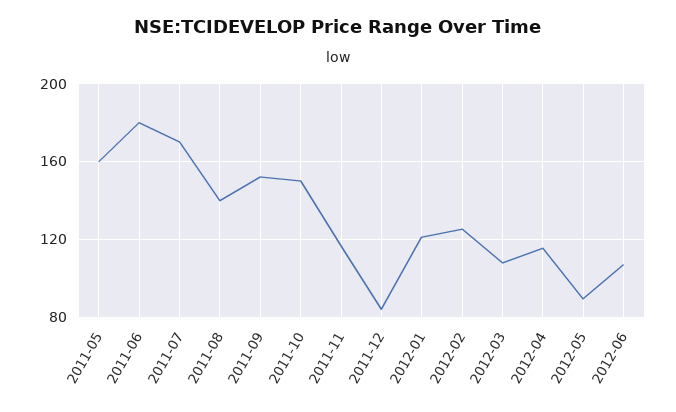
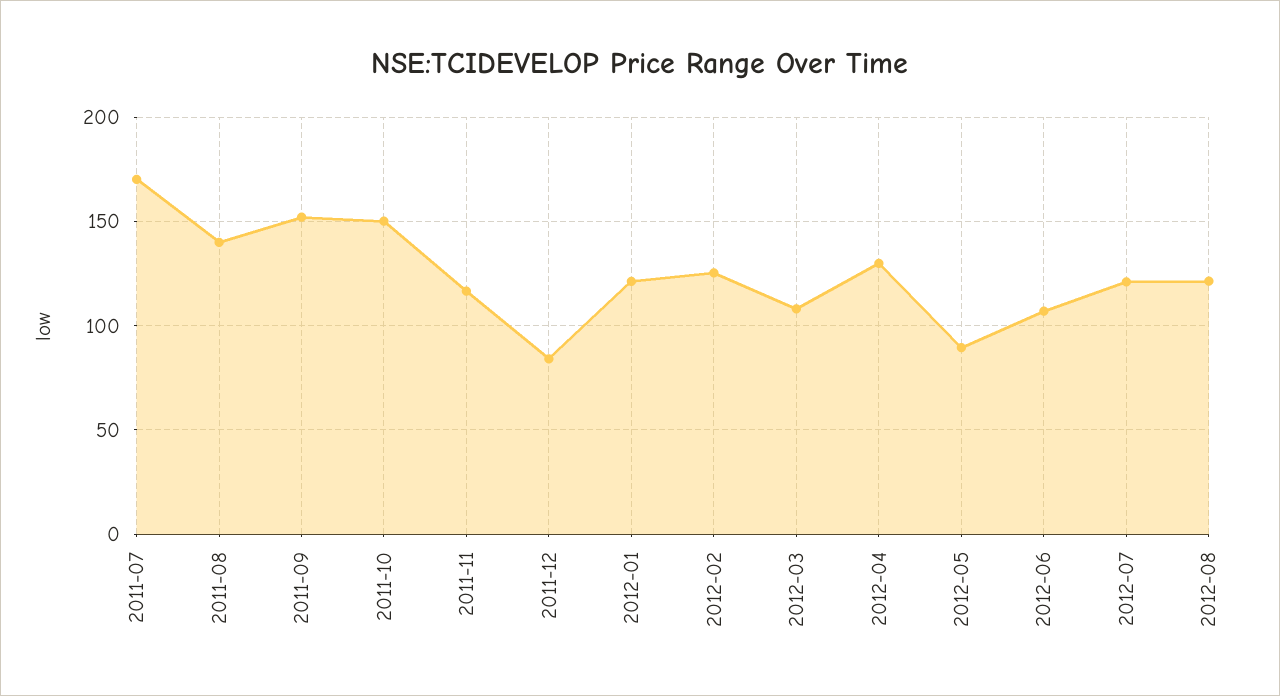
2011-05: 160 -> none
2011-06: 180 -> none
2012-04: 115 -> 130
2012-07: none -> 120
2012-08: none -> 120

